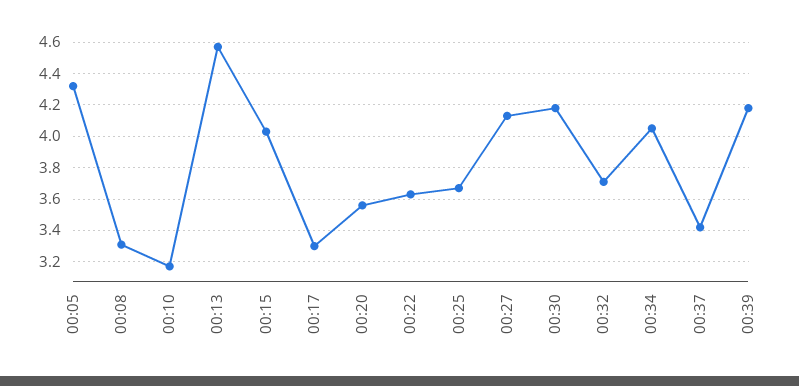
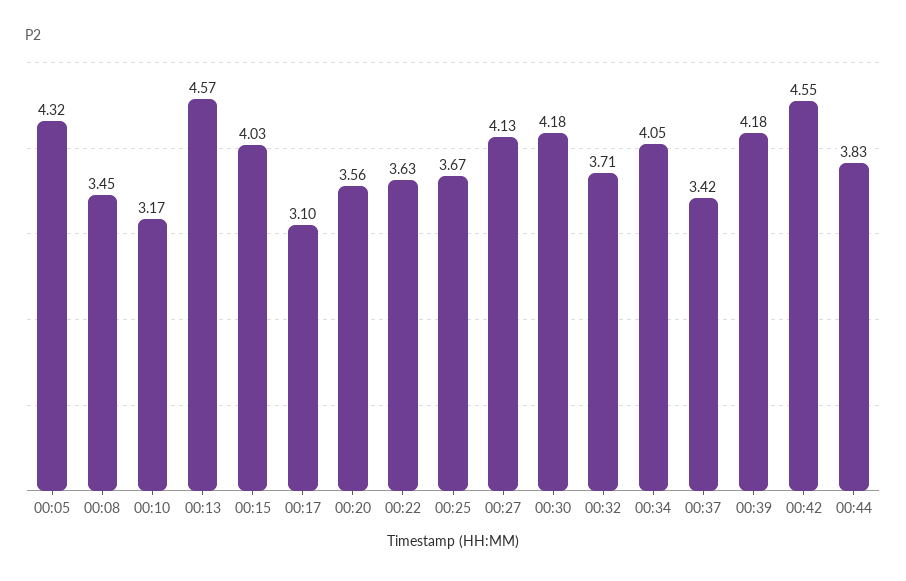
00:08: 3.3 -> 3.45
00:17: 3.3 -> 3.1
00:42: none -> 4.55
00:44: none -> 3.83

